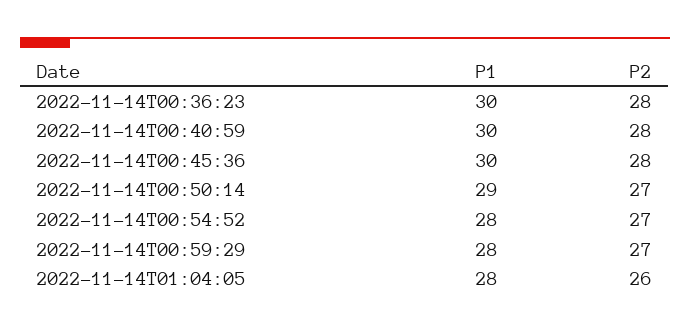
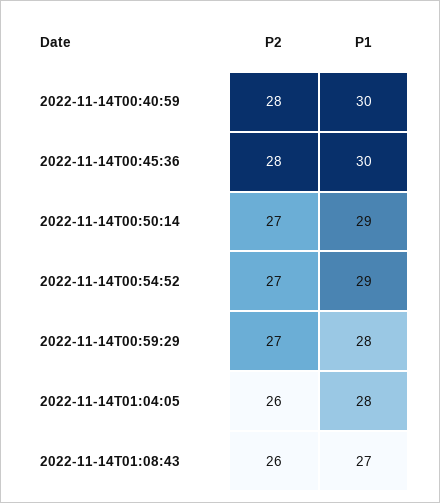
P1, 2022-11-14T00:36:23: 30 -> none
P2, 2022-11-14T00:36:23: 28 -> none
P1, 2022-11-14T00:54:52: 28 -> 29
P2, 2022-11-14T01:08:43: none -> 26
P1, 2022-11-14T01:08:43: none -> 27

